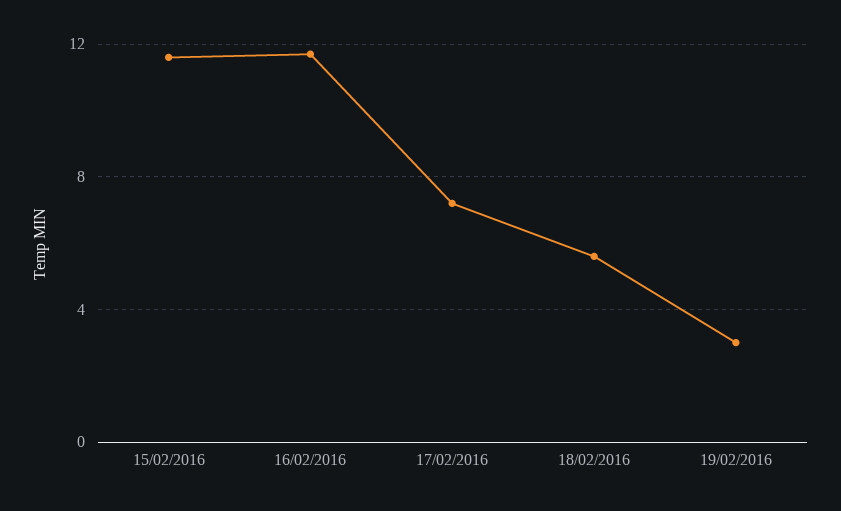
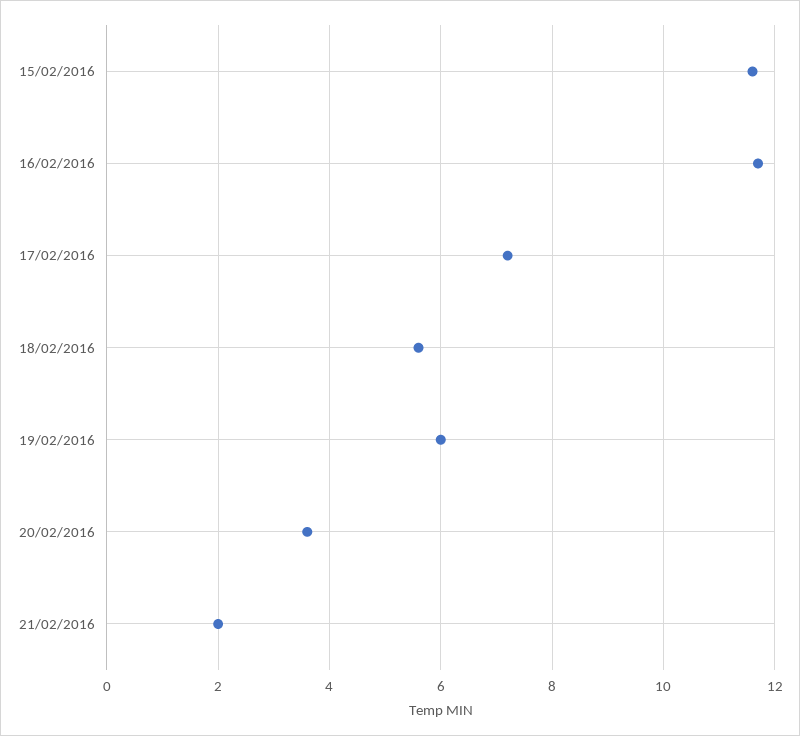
19/02/2016: 3 -> 6
20/02/2016: none -> 3.5
21/02/2016: none -> 2

